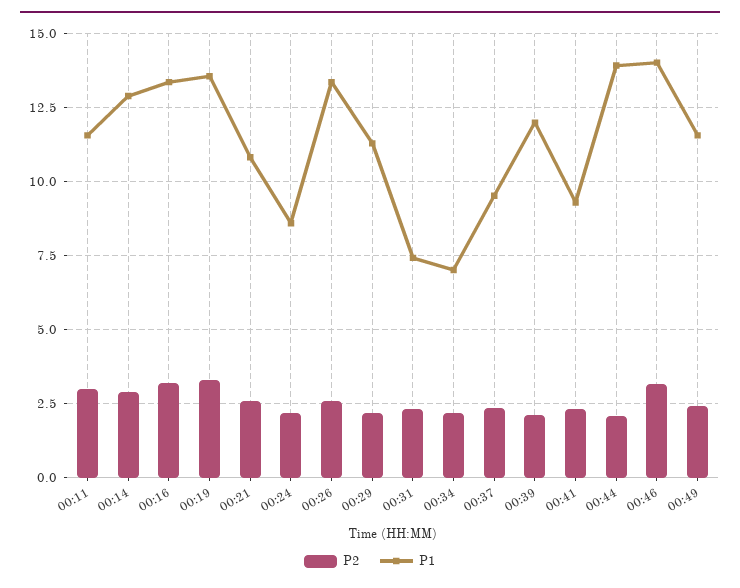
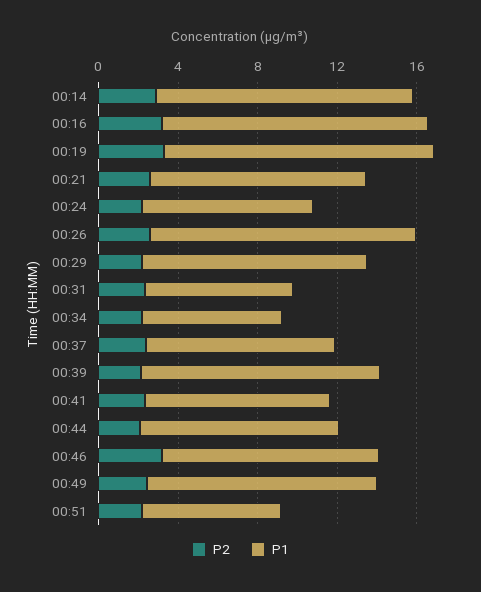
P2, 00:11: 3 -> none
P1, 00:11: 11.5 -> none
P1, 00:44: 14 -> 10
P1, 00:46: 14 -> 11
P2, 00:51: none -> 2
P1, 00:51: none -> 7

